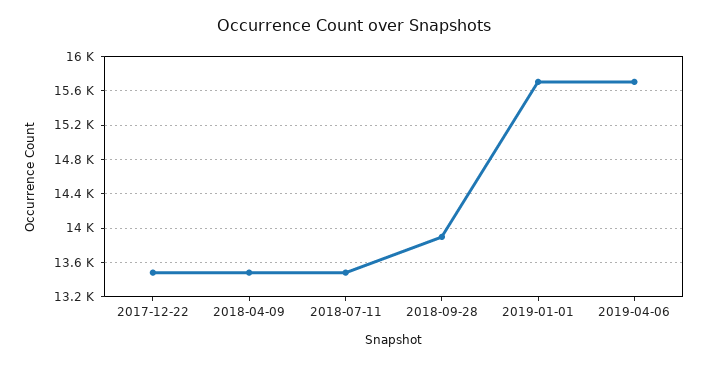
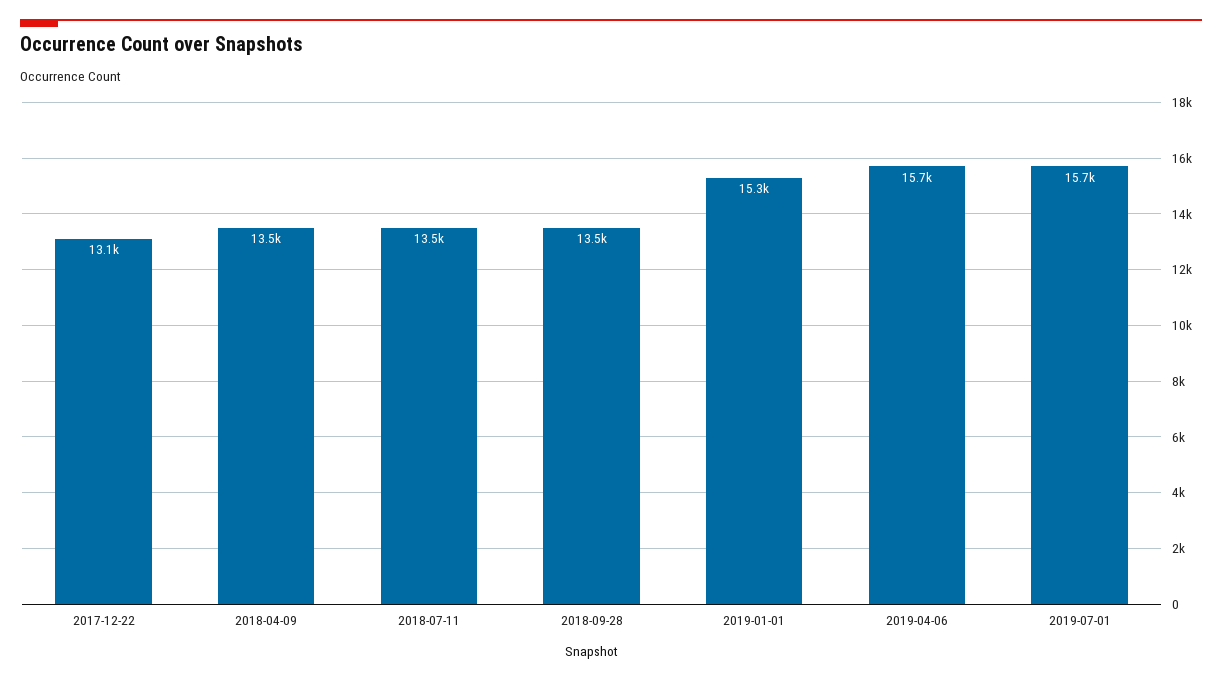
2017-12-22: 13500 -> 13100
2018-09-28: 13900 -> 13500
2019-01-01: 15700 -> 15300
2019-07-01: none -> 15700

